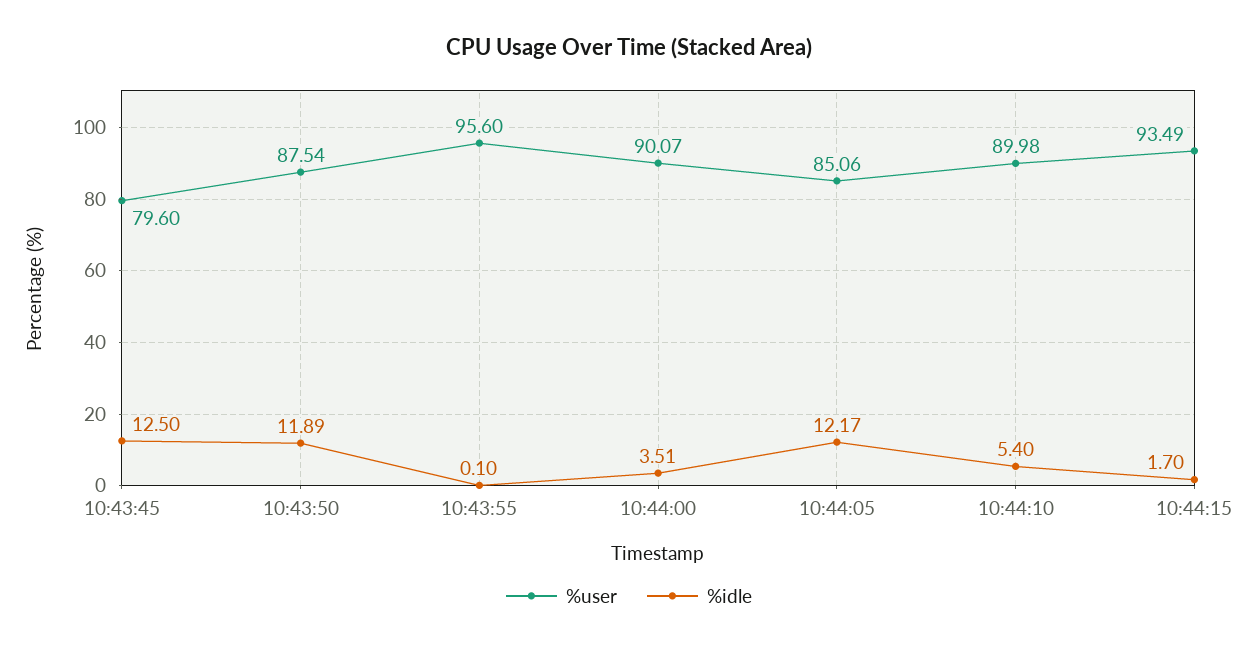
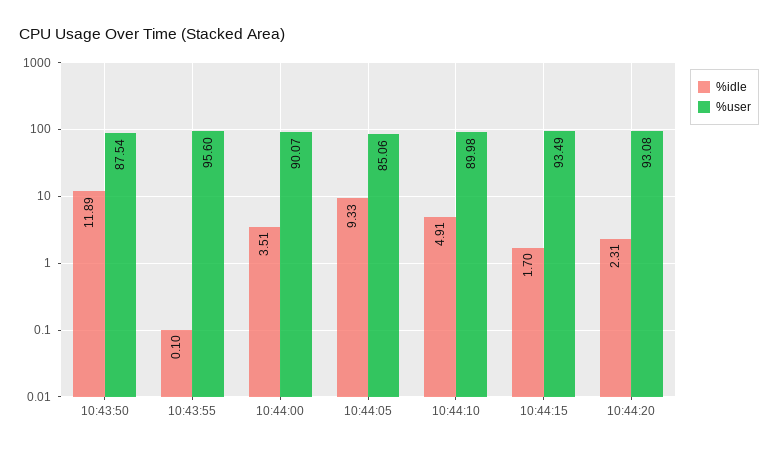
%user, 10:43:45: 79.6 -> none
%idle, 10:43:45: 12.5 -> none
%idle, 10:44:05: 12.17 -> 9.33
%idle, 10:44:10: 5.4 -> 4.91
%idle, 10:44:20: none -> 2.31
%user, 10:44:20: none -> 93.08

